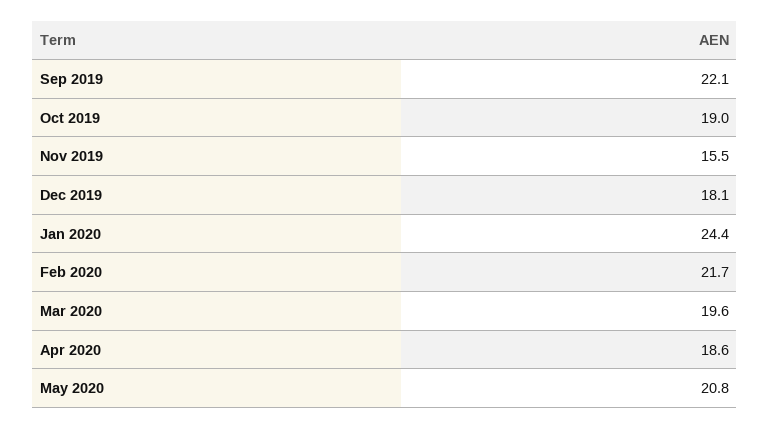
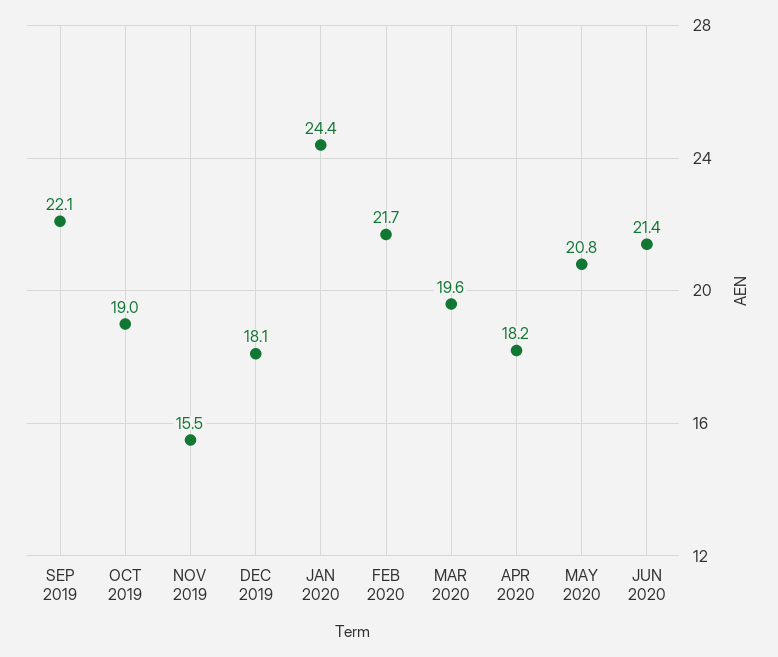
Apr 2020: 18.6 -> 18.2
JUN 2020: none -> 21.4

